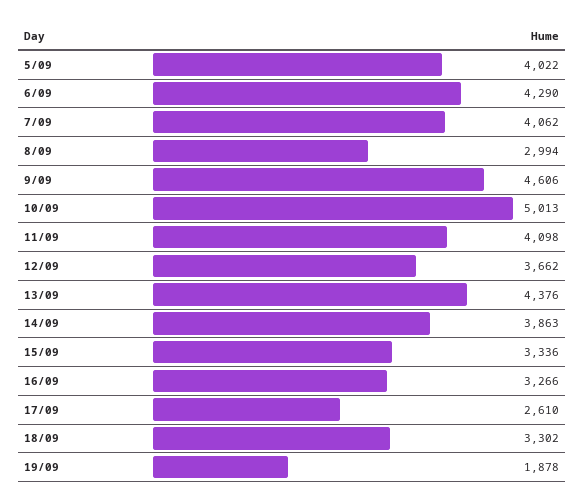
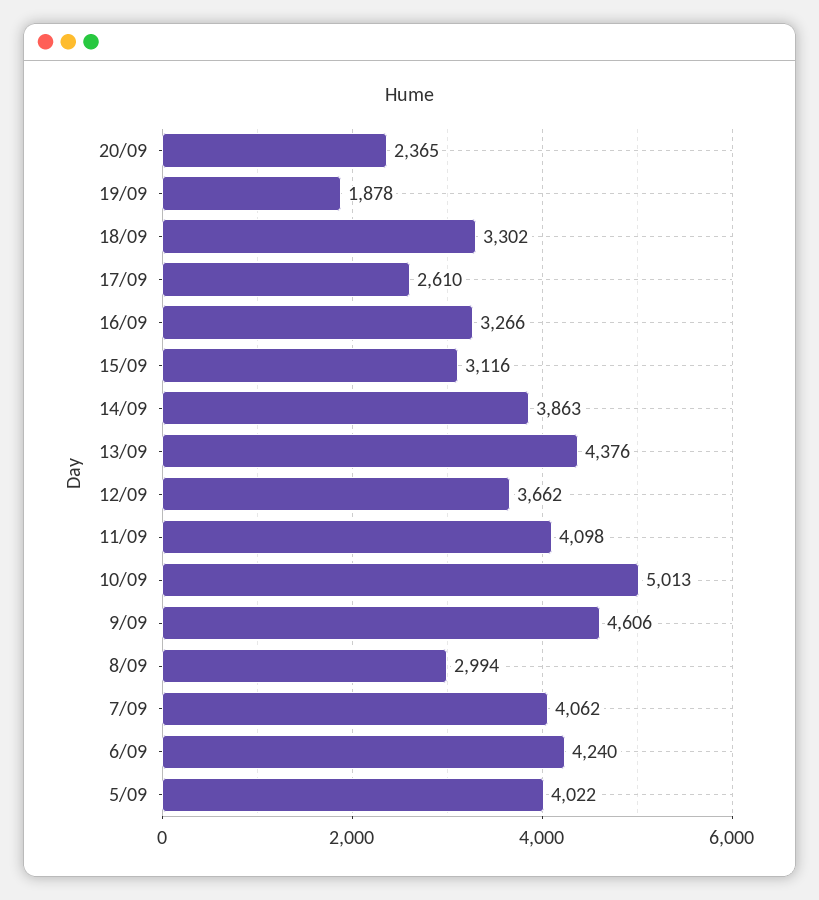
6/09: 4290 -> 4240
15/09: 3336 -> 3116
20/09: none -> 2365

